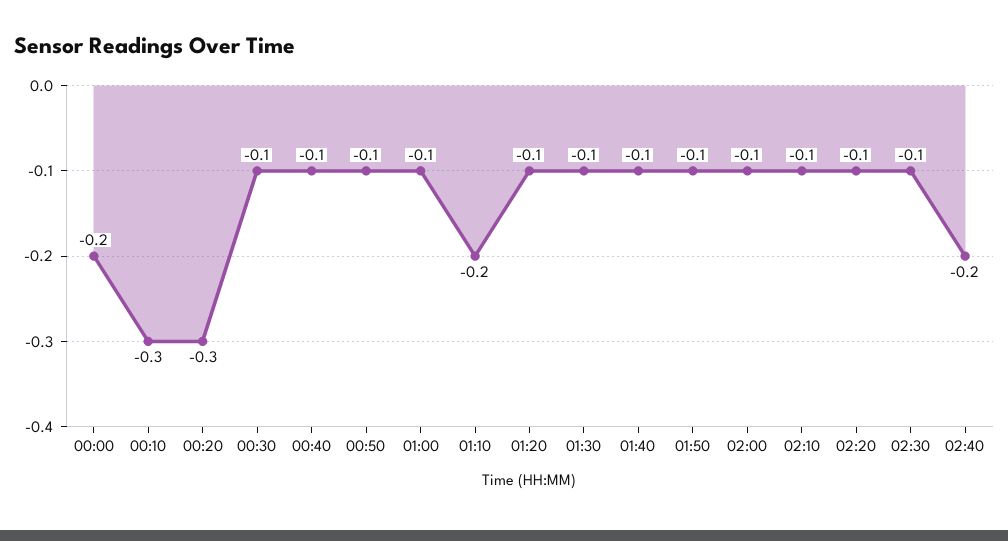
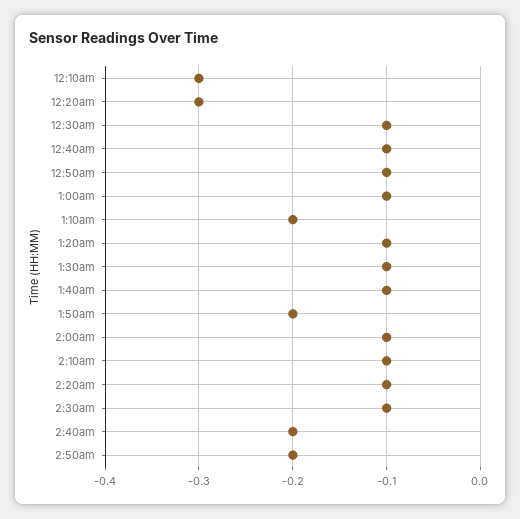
00:00: -0.2 -> none
01:50: -0.1 -> -0.2
2:50am: none -> -0.2

